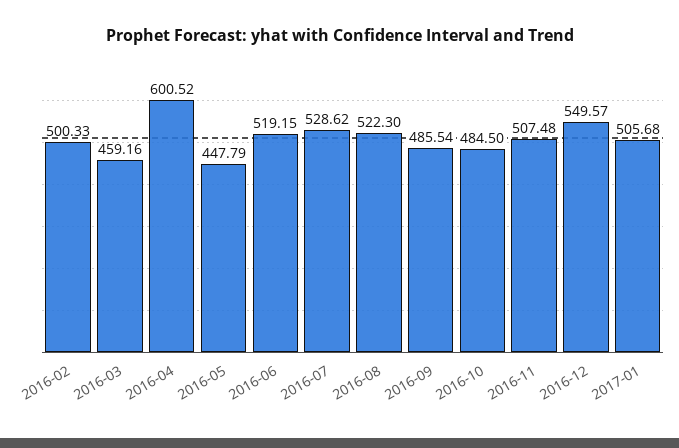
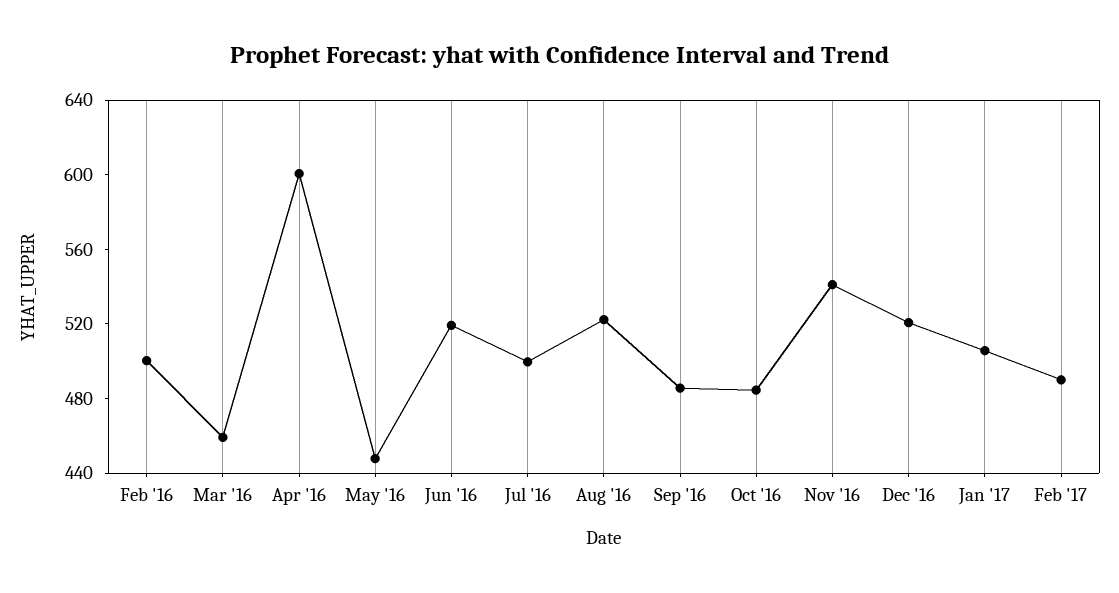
2016-07: 528.62 -> 500
2016-11: 507.48 -> 540
2016-12: 549.57 -> 520
Feb '17: none -> 490

